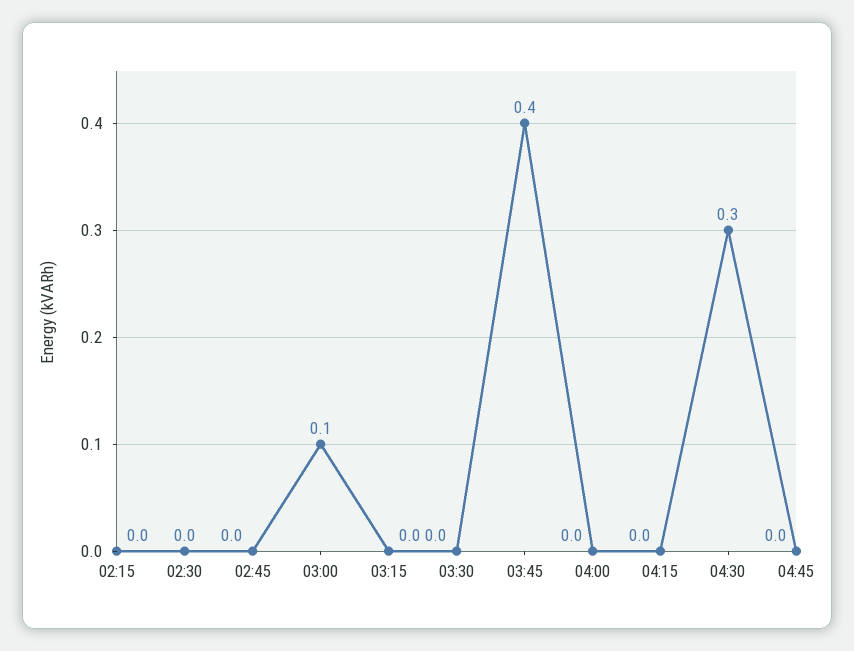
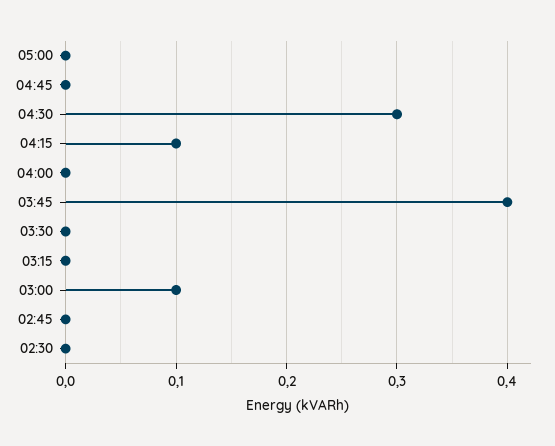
02:15: 0 -> none
04:15: 0 -> 0.1
05:00: none -> 0

